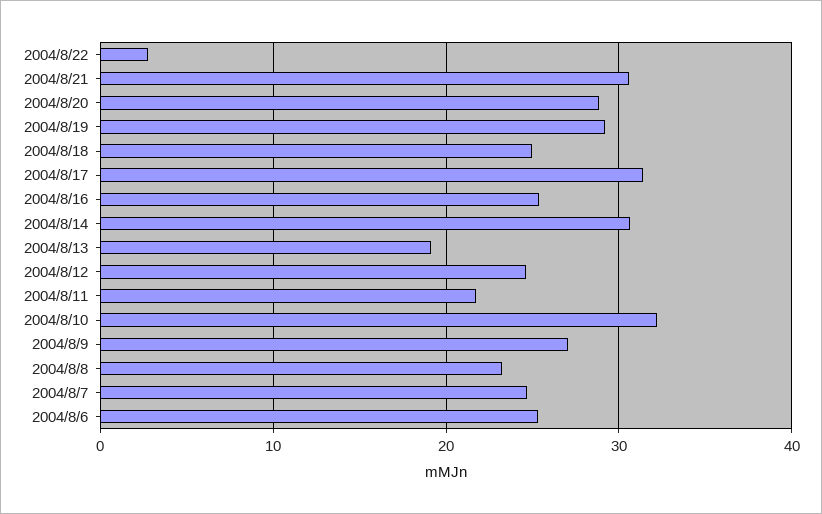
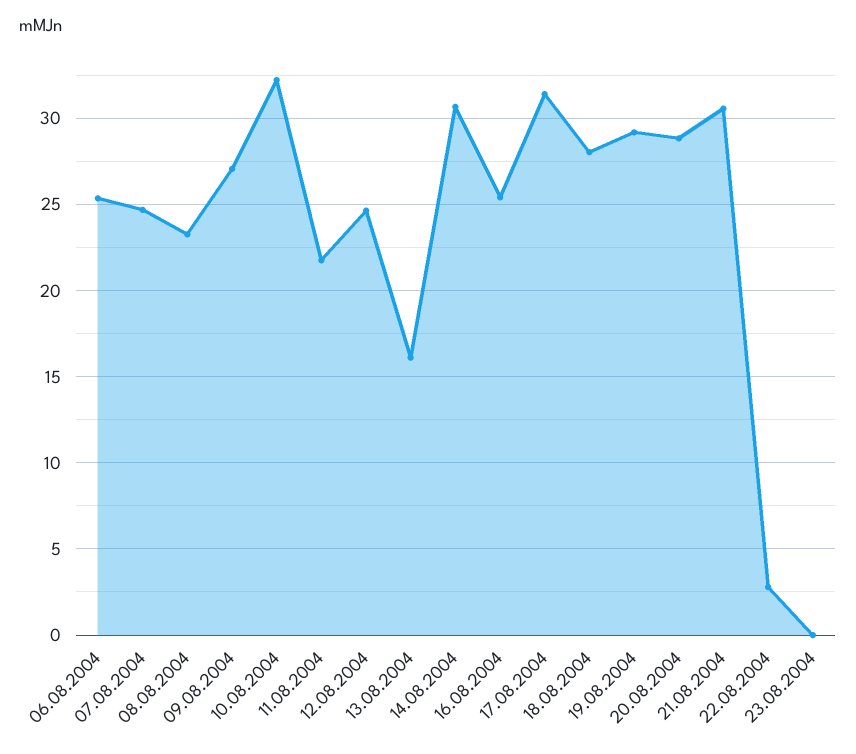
2004/8/18: 25 -> 28
2004/8/13: 19 -> 16
23.08.2004: none -> 0

